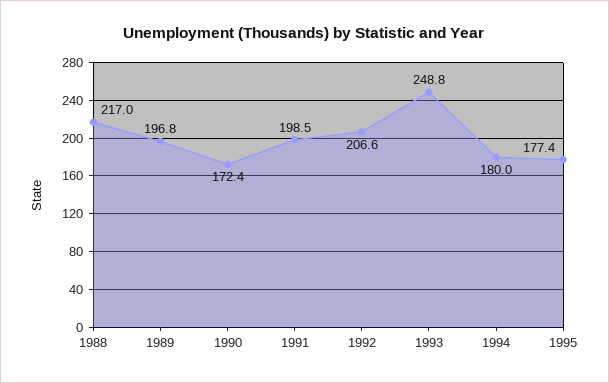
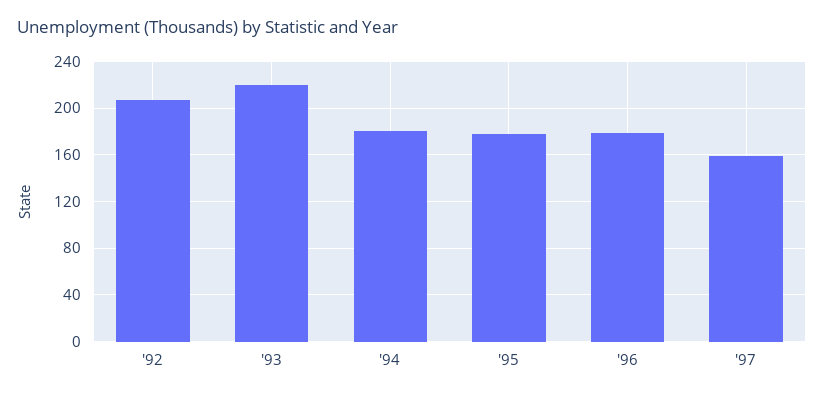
1988: 217 -> none
1989: 196.8 -> none
1990: 172.4 -> none
1991: 198.5 -> none
1993: 248.8 -> 220
'96: none -> 180
'97: none -> 160

